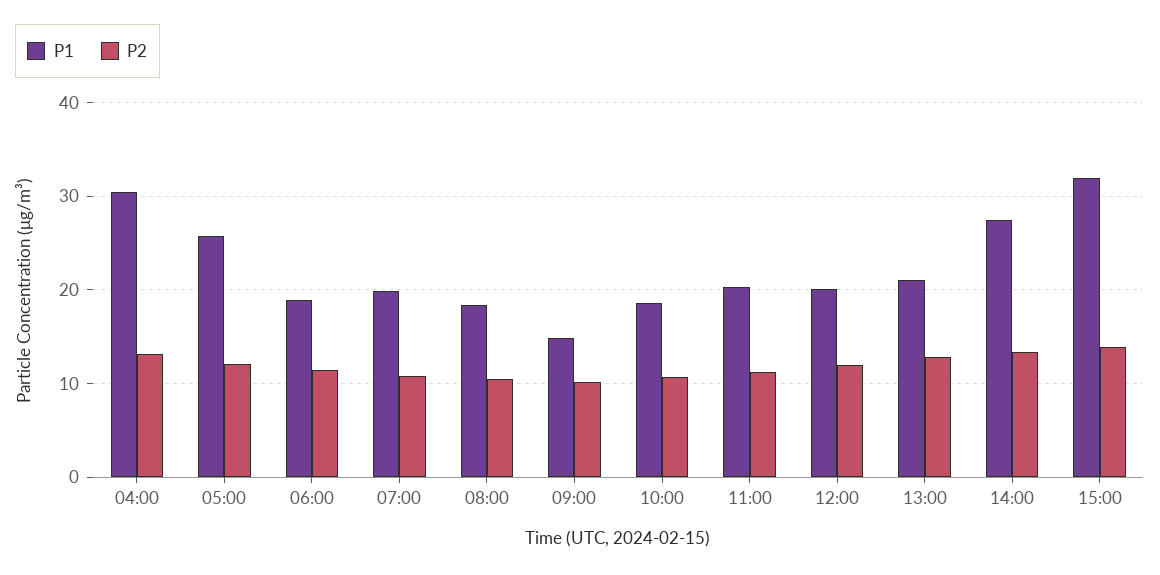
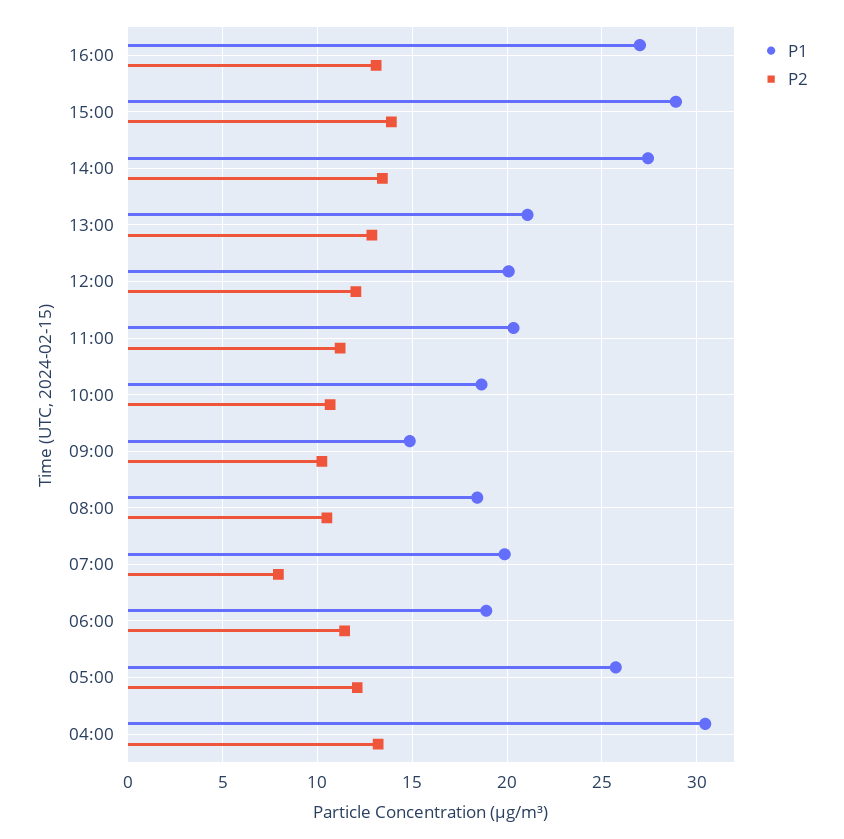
P2, 07:00: 11 -> 8
P1, 15:00: 32 -> 29
P1, 16:00: none -> 27
P2, 16:00: none -> 13

